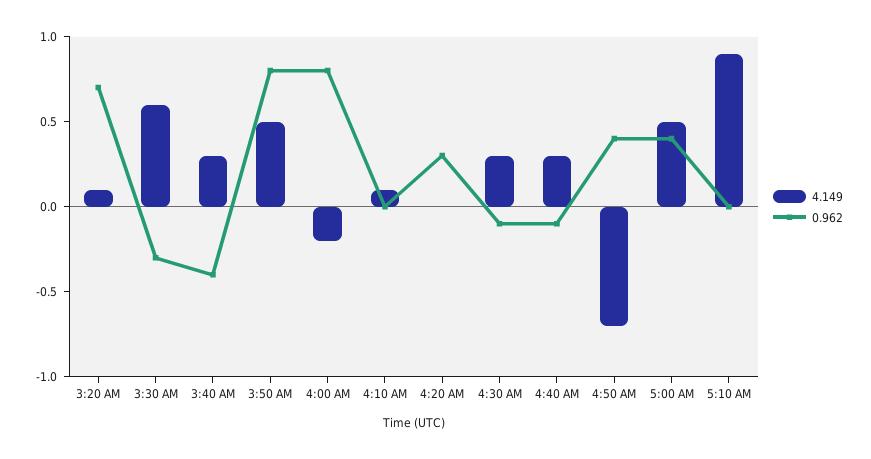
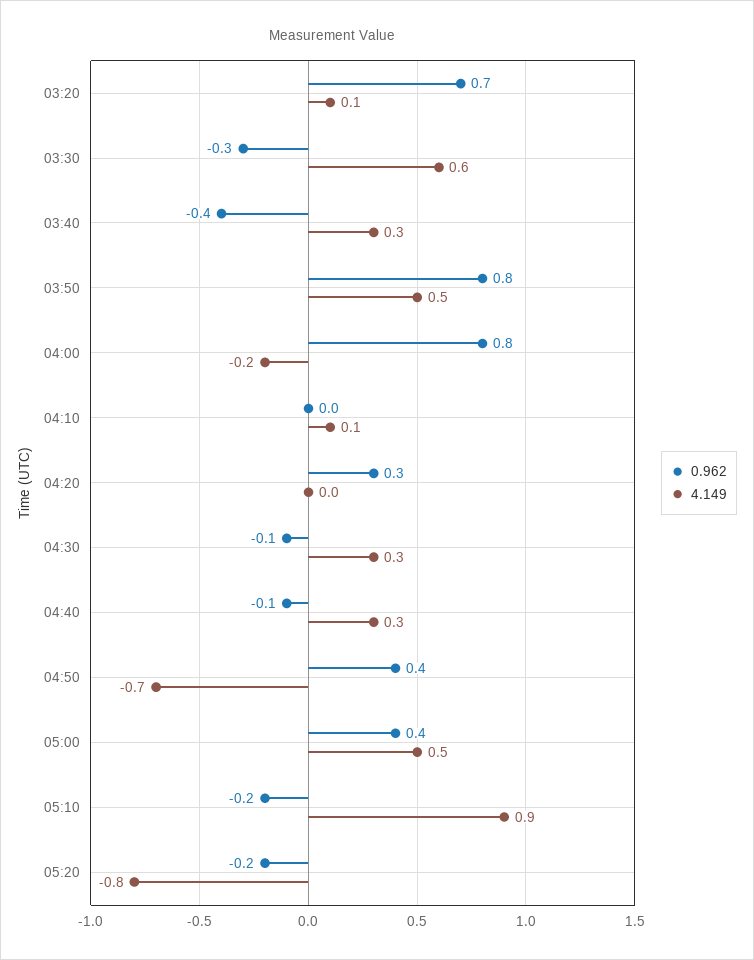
0.962, 5:10 AM: 0 -> -0.2
0.962, 05:20: none -> -0.2
4.149, 05:20: none -> -0.8

